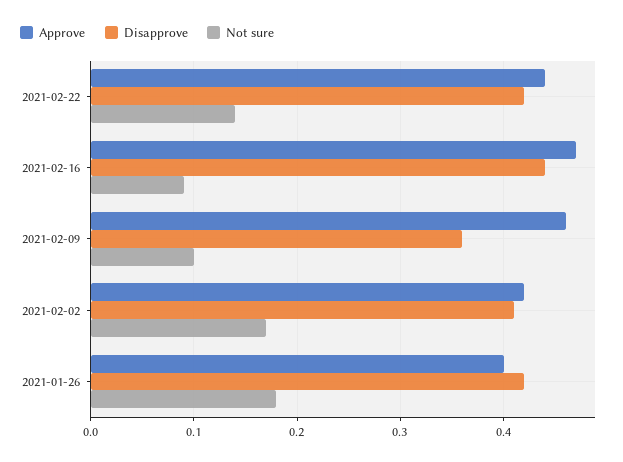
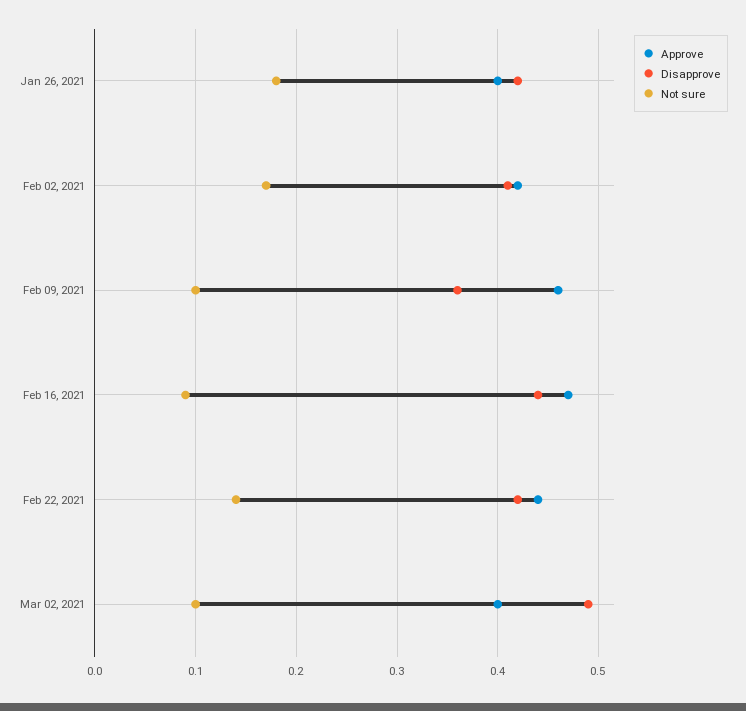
Approve, Mar 02, 2021: none -> 0.4
Disapprove, Mar 02, 2021: none -> 0.49
Not sure, Mar 02, 2021: none -> 0.1

